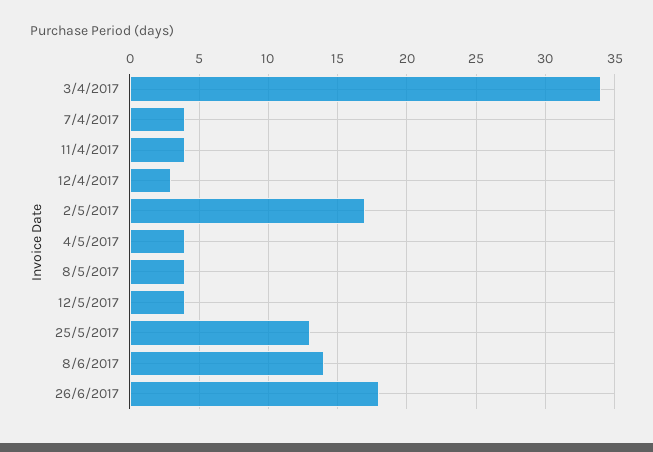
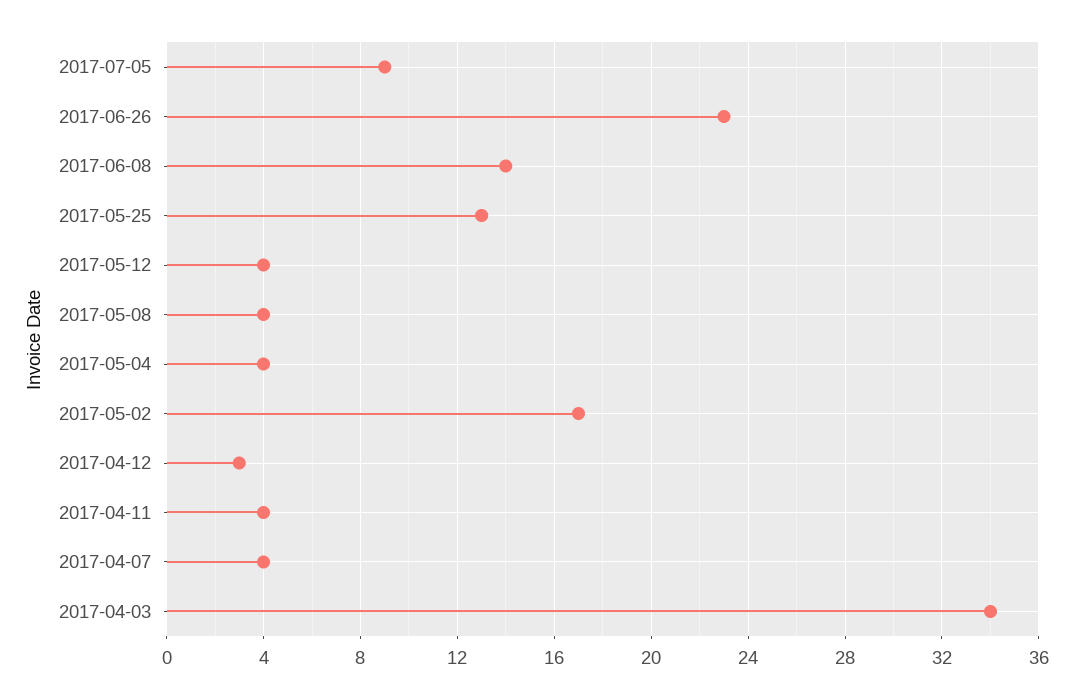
26/6/2017: 18 -> 23
2017-07-05: none -> 9

